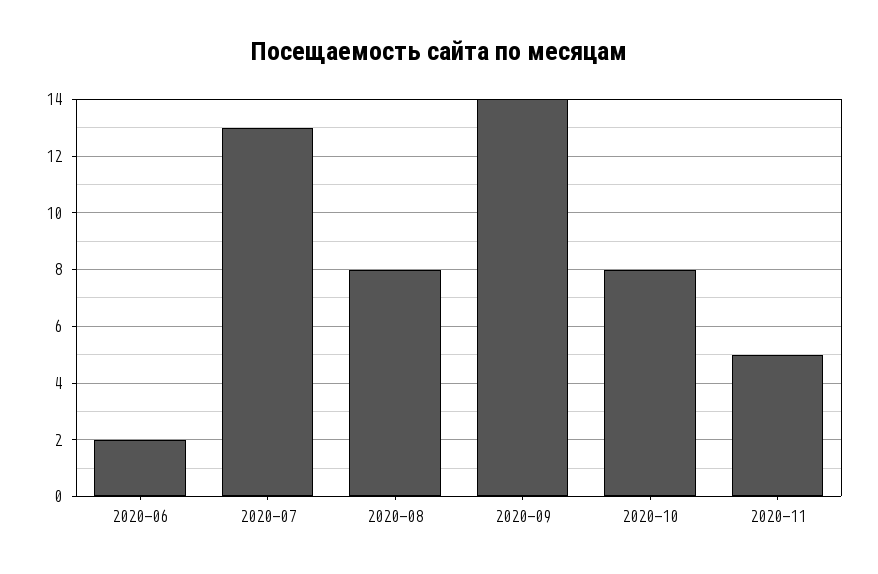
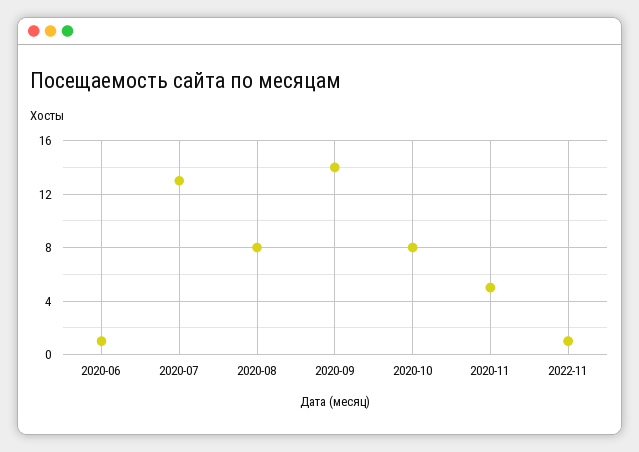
2020-06: 2 -> 1
2022-11: none -> 1

